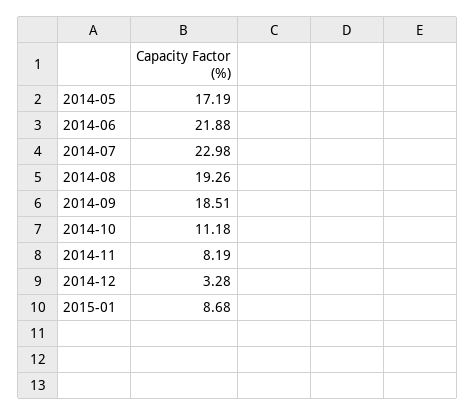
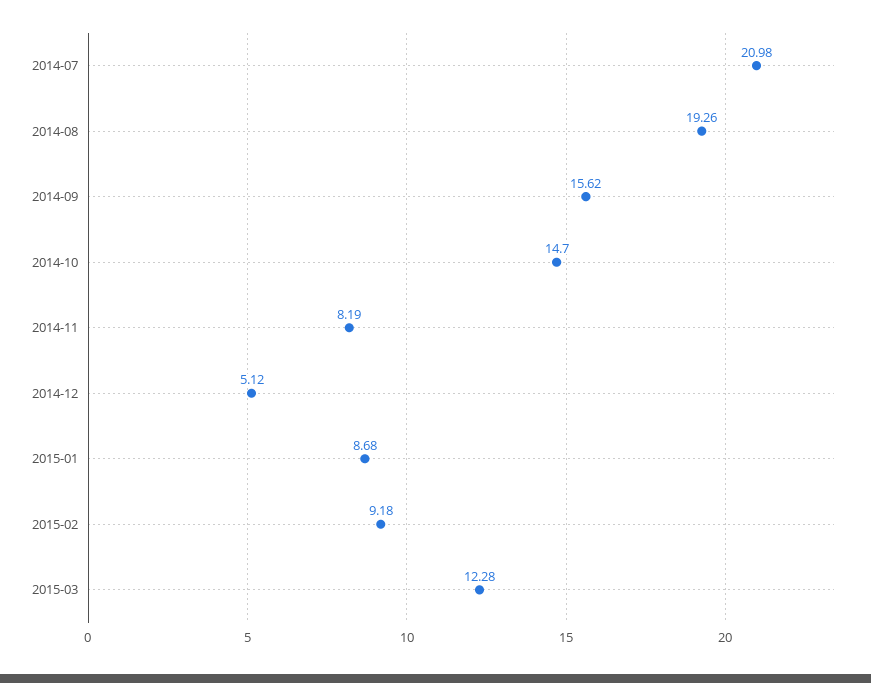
2014-05: 17.19 -> none
2014-06: 21.88 -> none
2014-07: 22.98 -> 20.98
2014-09: 18.51 -> 15.62
2014-10: 11.18 -> 14.7
2014-12: 3.28 -> 5.12
2015-02: none -> 9.18
2015-03: none -> 12.28

